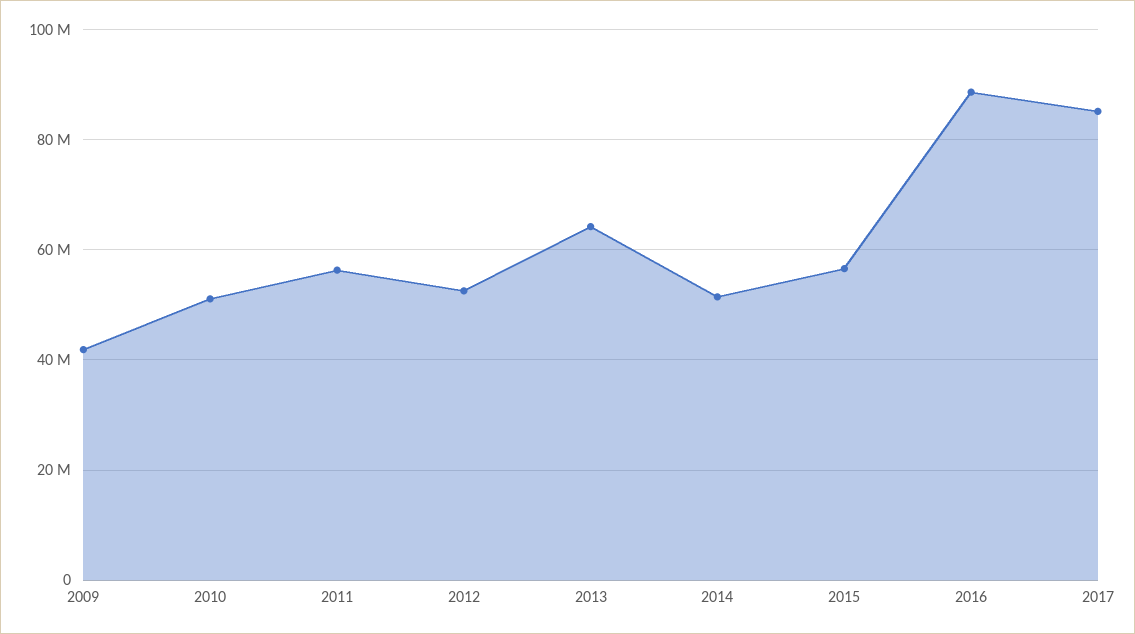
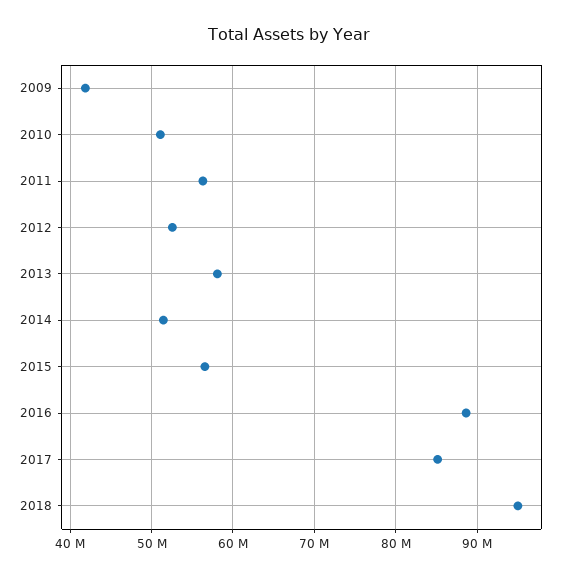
2013: 64000000 -> 58000000
2018: none -> 95000000

